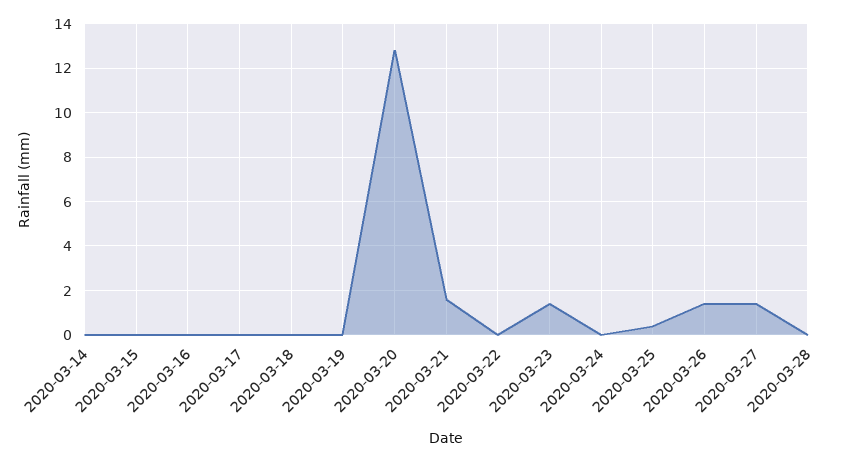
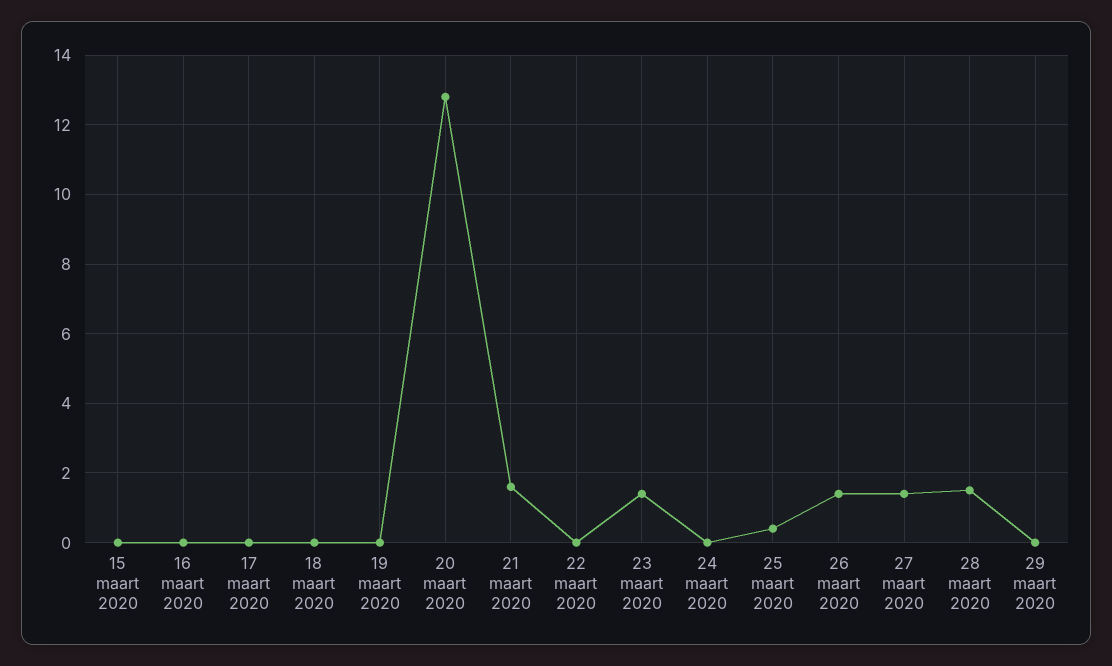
2020-03-14: 0 -> none
2020-03-28: 0 -> 1.5
29 maart 2020: none -> 0

